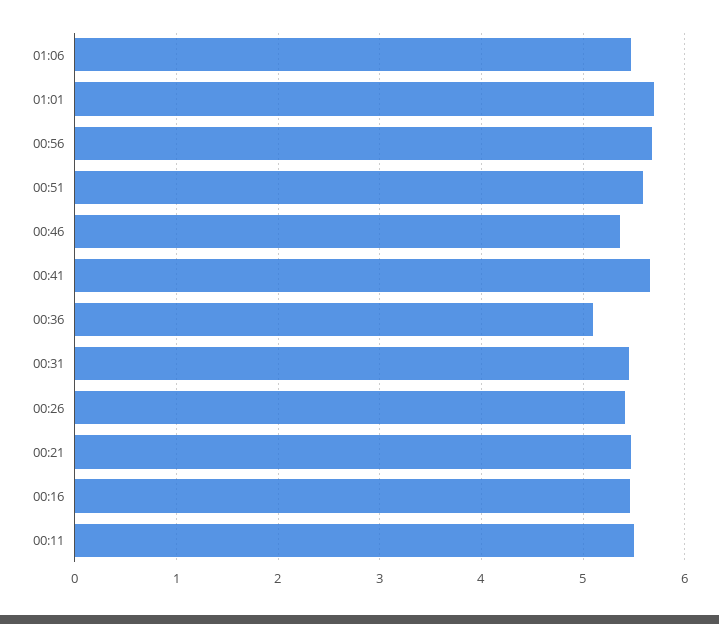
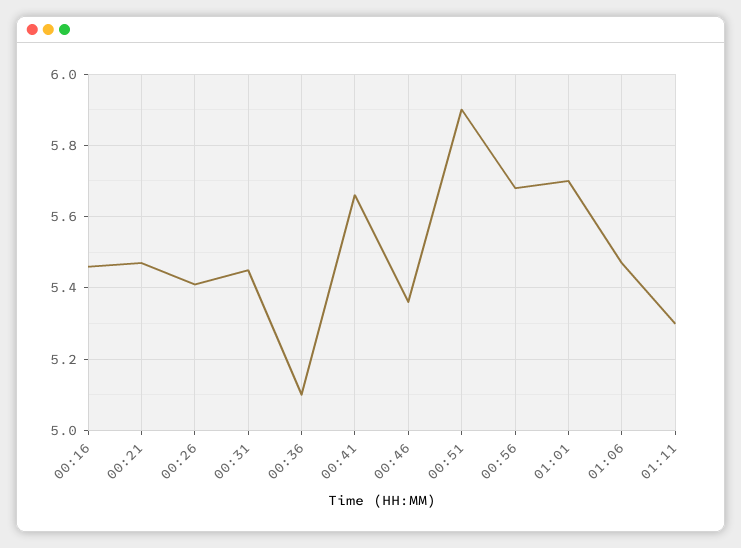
00:51: 5.6 -> 5.9
00:11: 5.5 -> none
01:11: none -> 5.3

